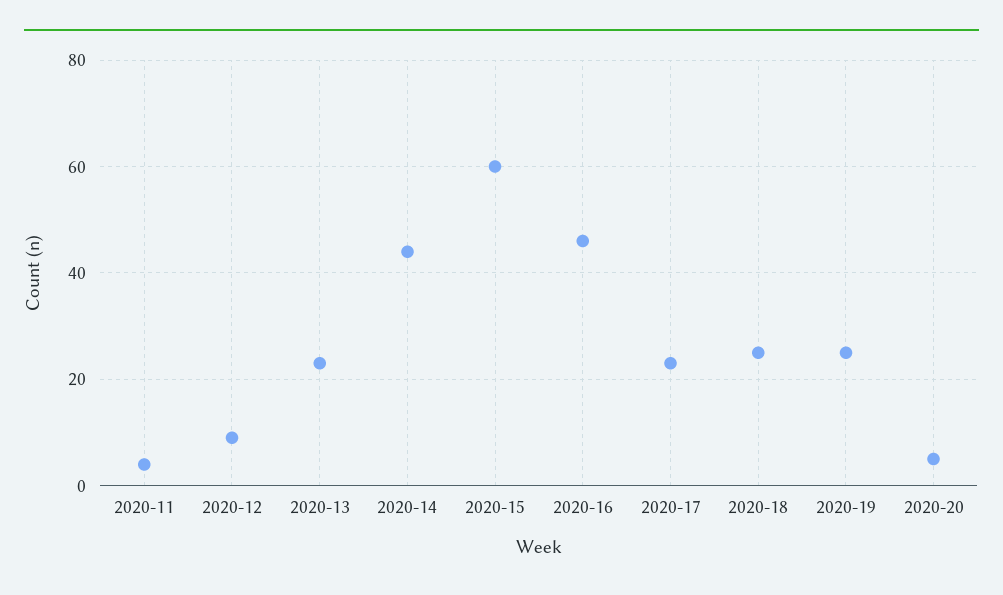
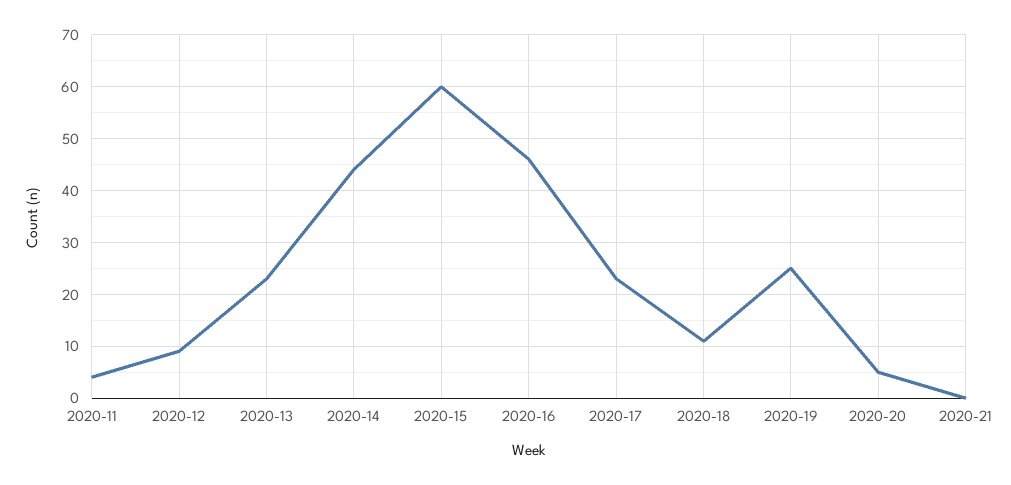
2020-18: 25 -> 10
2020-21: none -> 0

